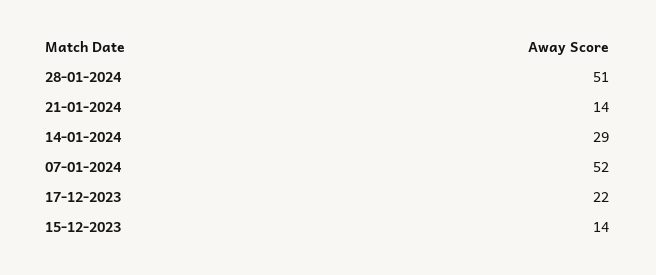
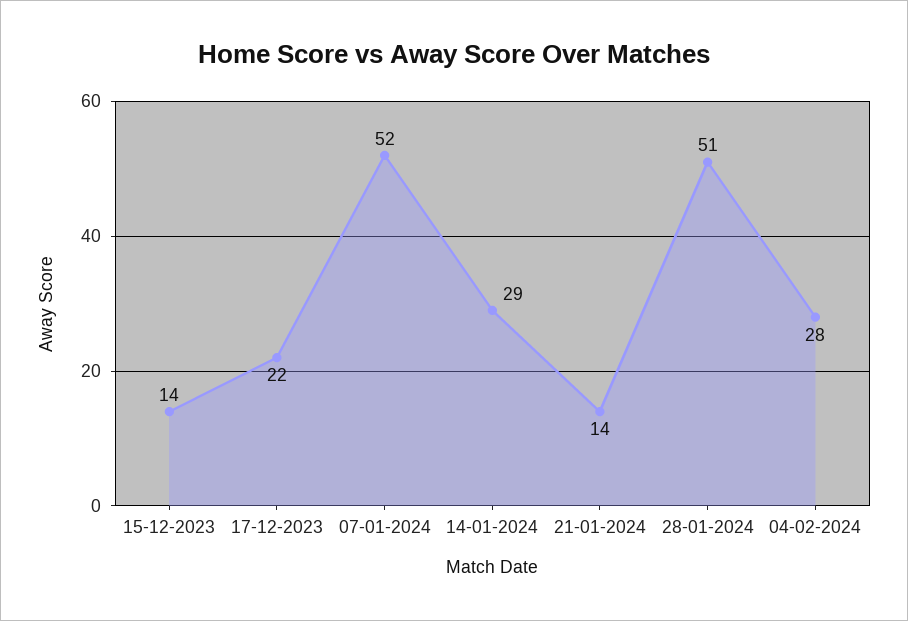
04-02-2024: none -> 28

